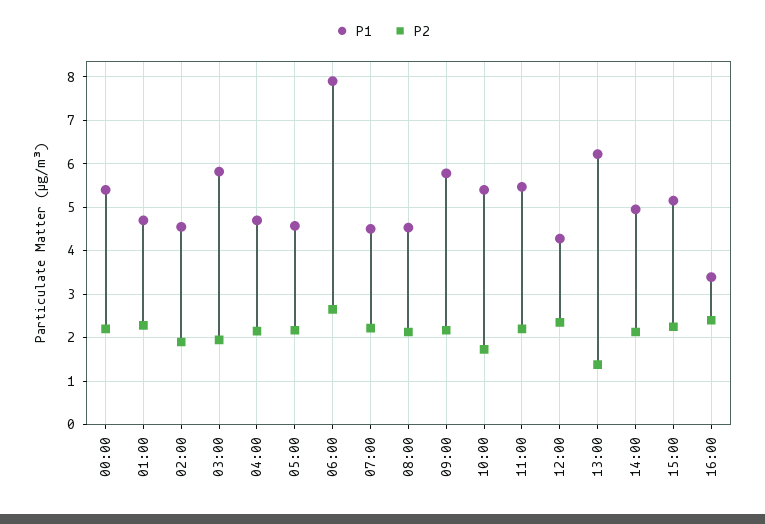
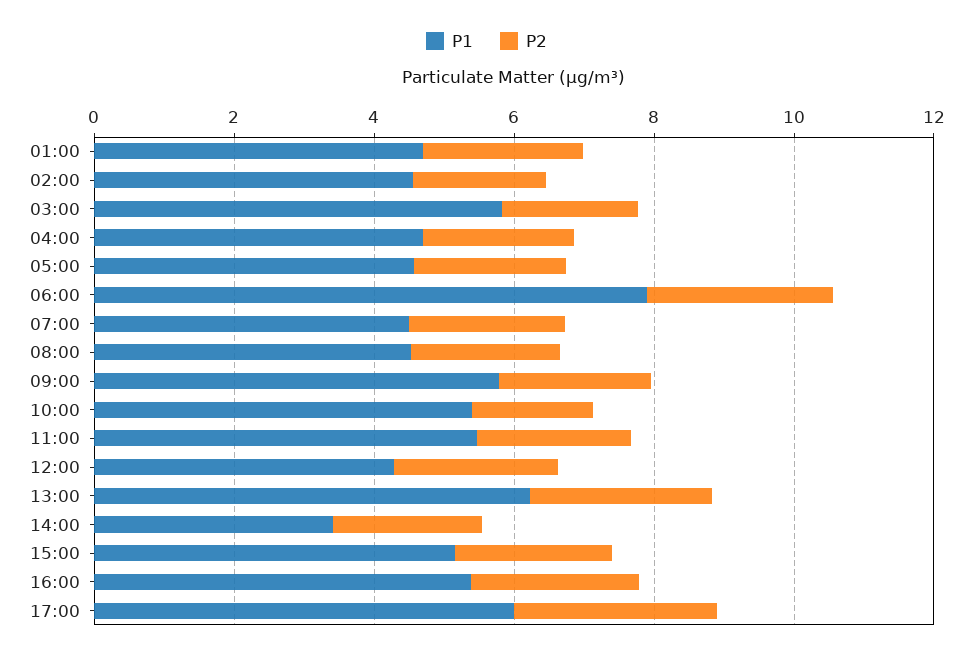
P1, 00:00: 5.4 -> none
P2, 00:00: 2.2 -> none
P2, 13:00: 1.4 -> 2.5
P1, 14:00: 5 -> 3.5
P1, 16:00: 3.4 -> 5.5
P1, 17:00: none -> 6
P2, 17:00: none -> 3

